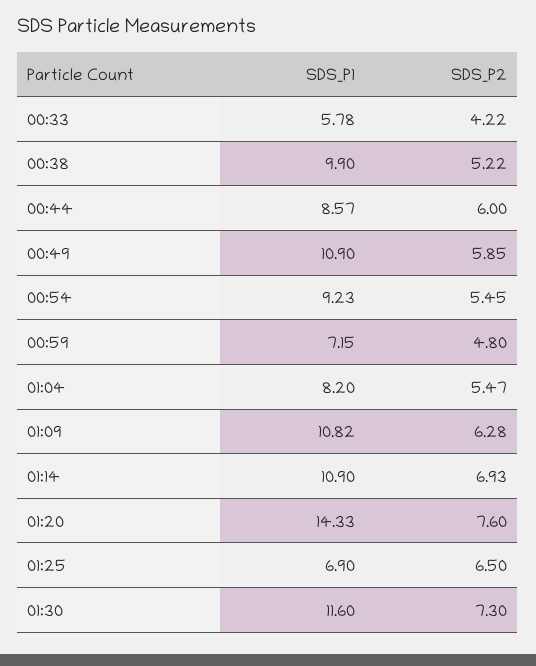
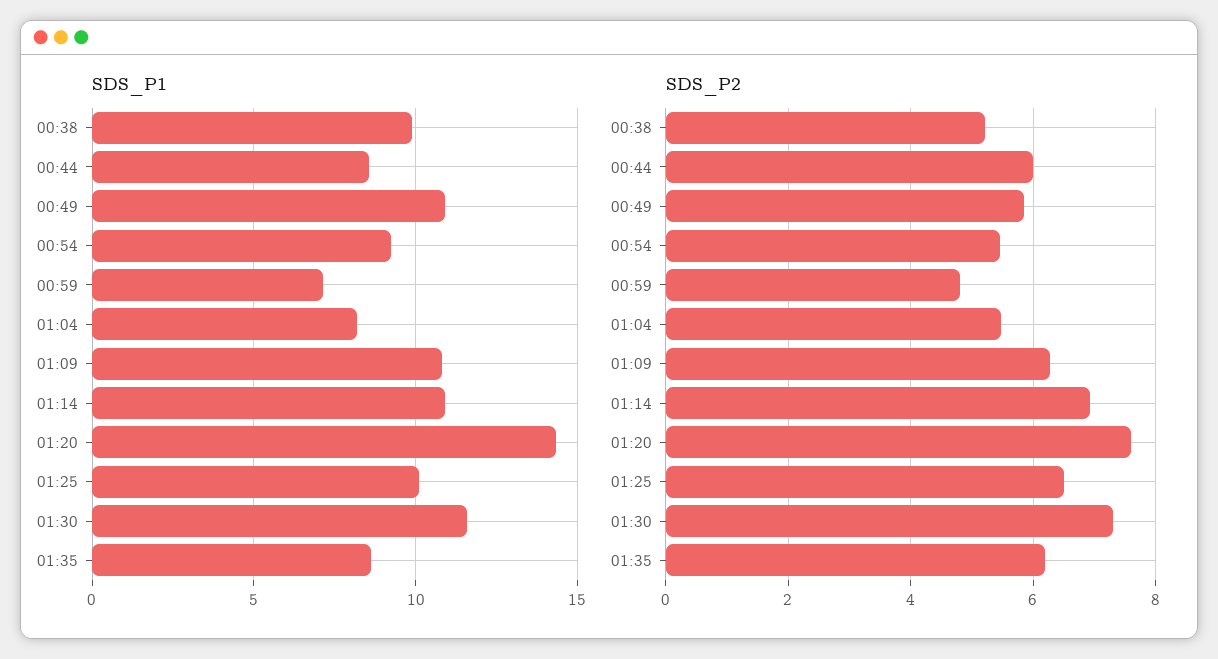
SDS_P1, 00:33: 5.78 -> none
SDS_P2, 00:33: 4.22 -> none
SDS_P1, 01:25: 6.9 -> 10
SDS_P1, 01:35: none -> 8.5
SDS_P2, 01:35: none -> 6.2

